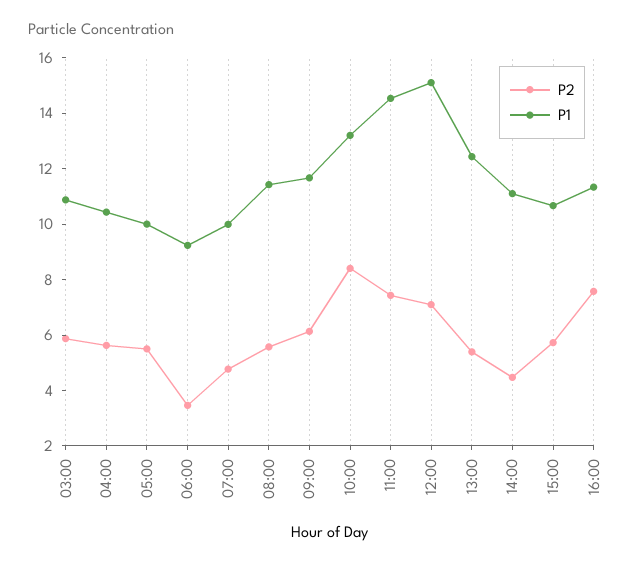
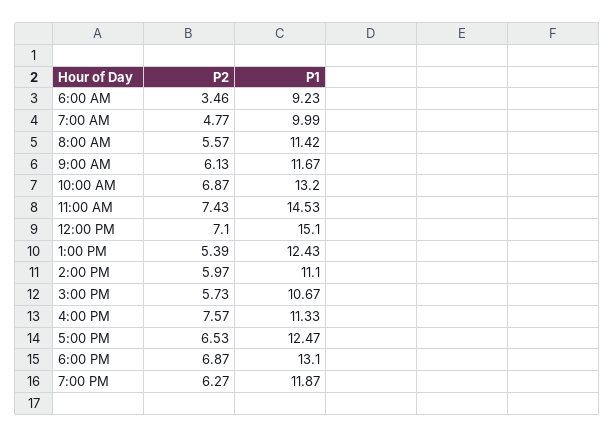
P2, 03:00: 6 -> none
P1, 03:00: 11 -> none
P2, 04:00: 5.5 -> none
P1, 04:00: 10.5 -> none
P2, 05:00: 5.5 -> none
P1, 05:00: 10 -> none
P2, 10:00: 8.5 -> 6.87
P2, 14:00: 4.5 -> 5.97
P2, 5:00 PM: none -> 6.53
P1, 5:00 PM: none -> 12.47
P2, 6:00 PM: none -> 6.87
P1, 6:00 PM: none -> 13.1
P2, 7:00 PM: none -> 6.27
P1, 7:00 PM: none -> 11.87

